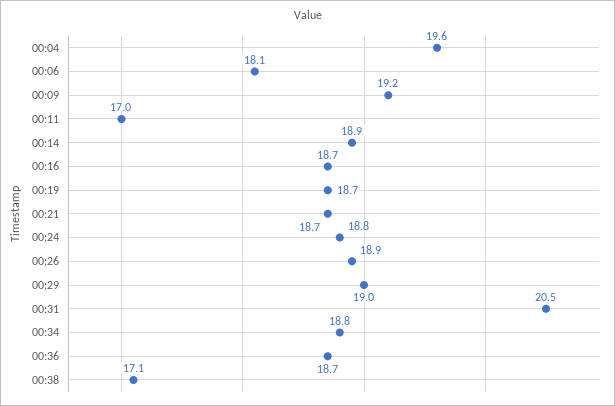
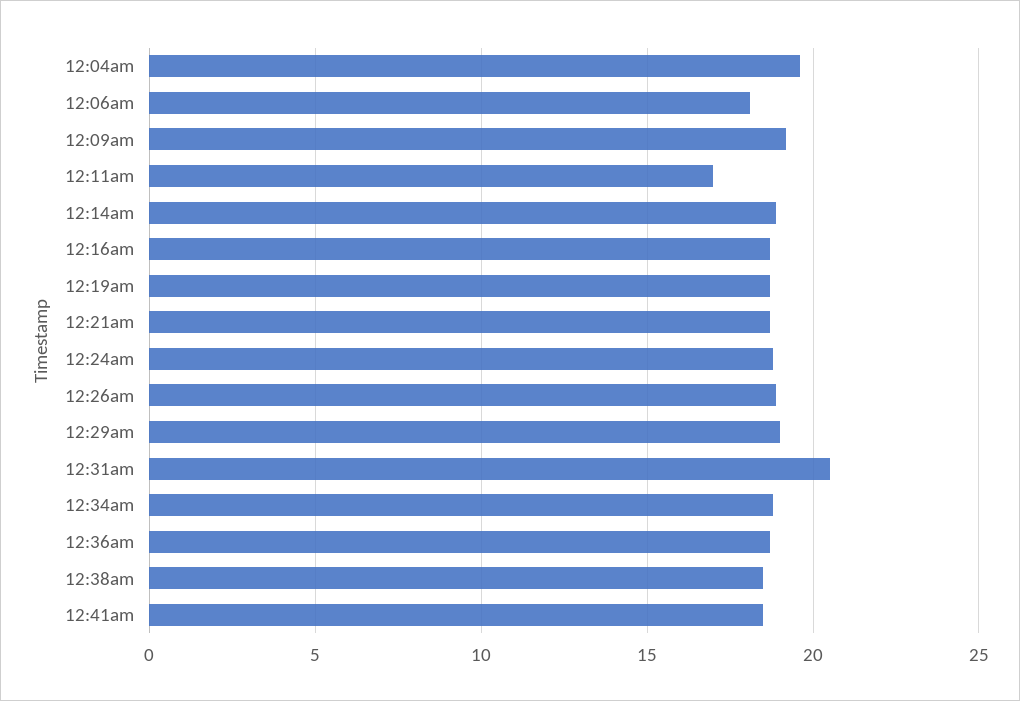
00:38: 17.1 -> 18.5
12:41am: none -> 18.5

